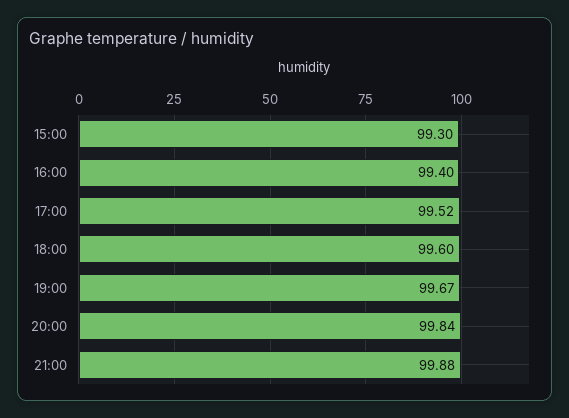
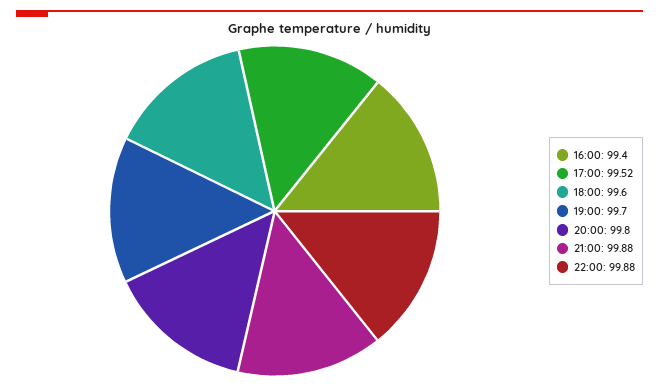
15:00: 99.3 -> none
19:00: 99.67 -> 99.7
20:00: 99.84 -> 99.8
22:00: none -> 99.88

